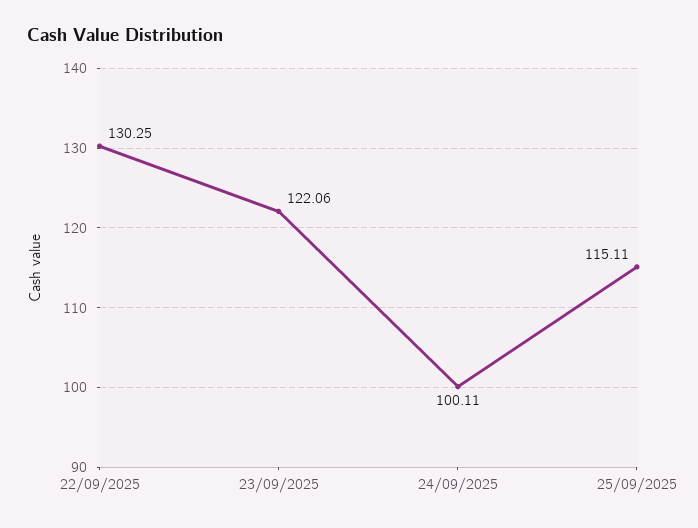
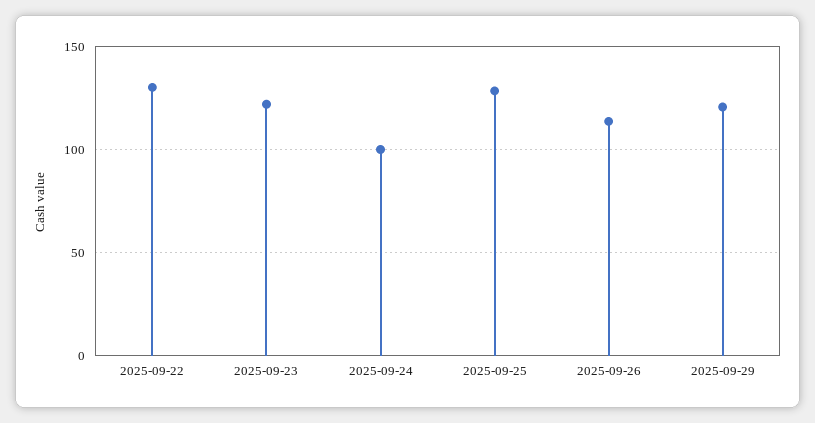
25/09/2025: 115.11 -> 130
2025-09-26: none -> 115
2025-09-29: none -> 120

